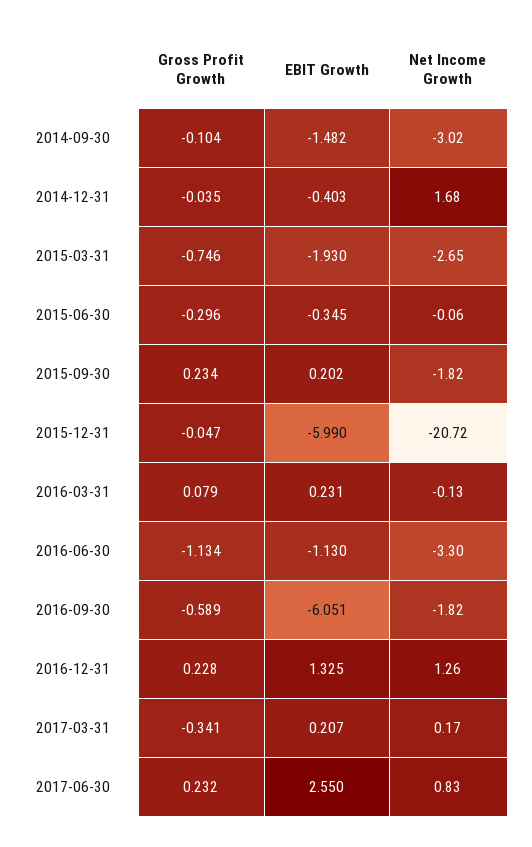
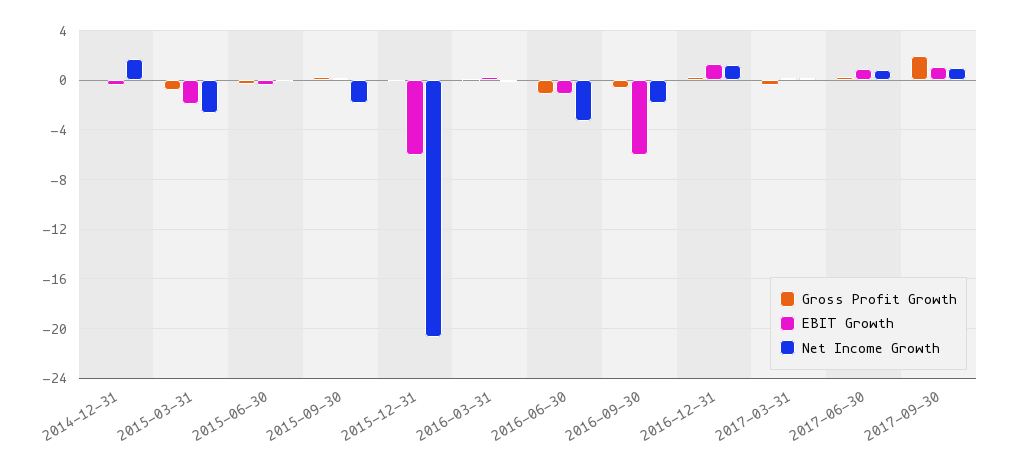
Gross Profit Growth, 2014-09-30: -0.104 -> none
EBIT Growth, 2014-09-30: -1.482 -> none
Net Income Growth, 2014-09-30: -3.02 -> none
EBIT Growth, 2017-06-30: 2.55 -> 1
Gross Profit Growth, 2017-09-30: none -> 2
EBIT Growth, 2017-09-30: none -> 1
Net Income Growth, 2017-09-30: none -> 1

